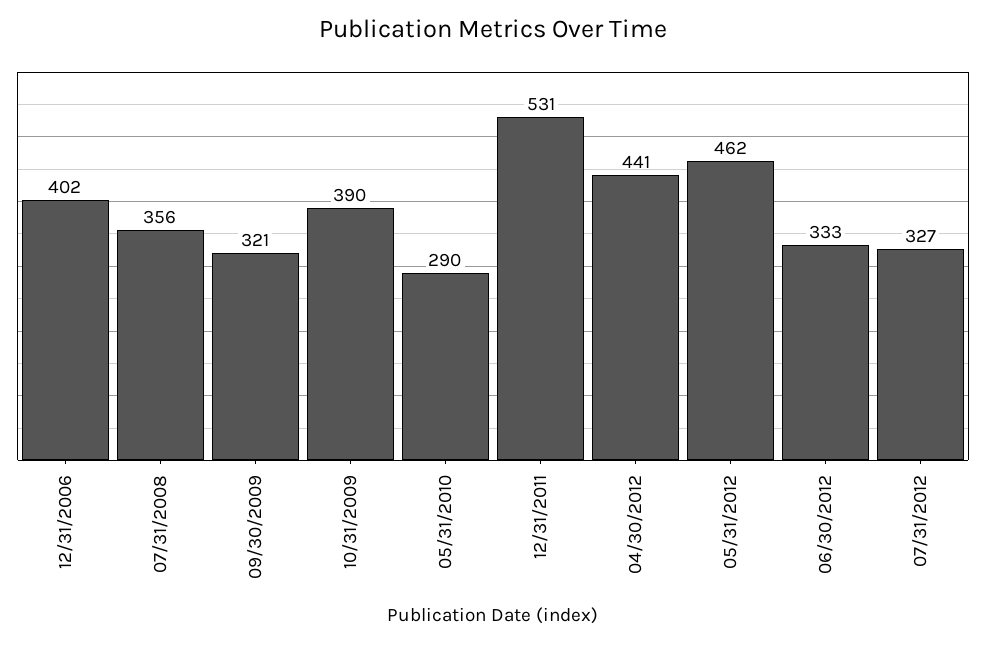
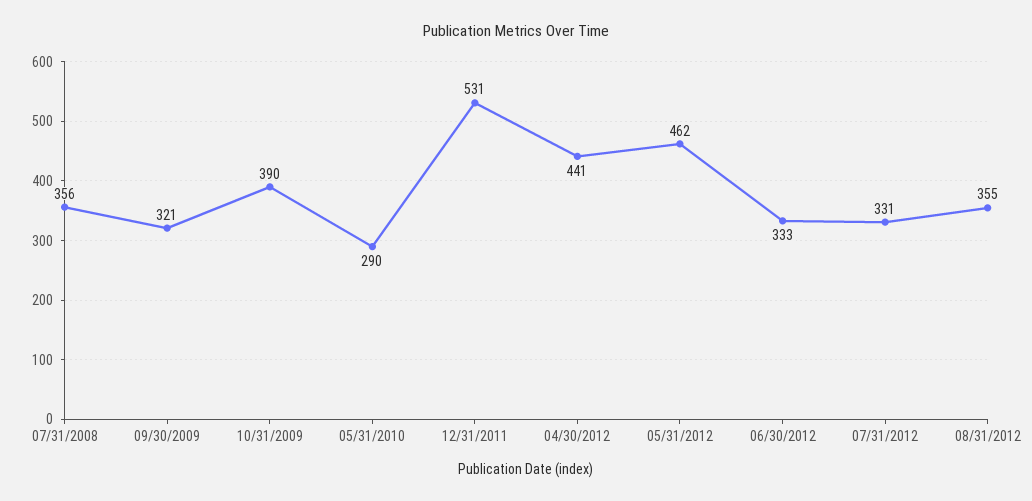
12/31/2006: 402 -> none
07/31/2012: 327 -> 331
08/31/2012: none -> 355

